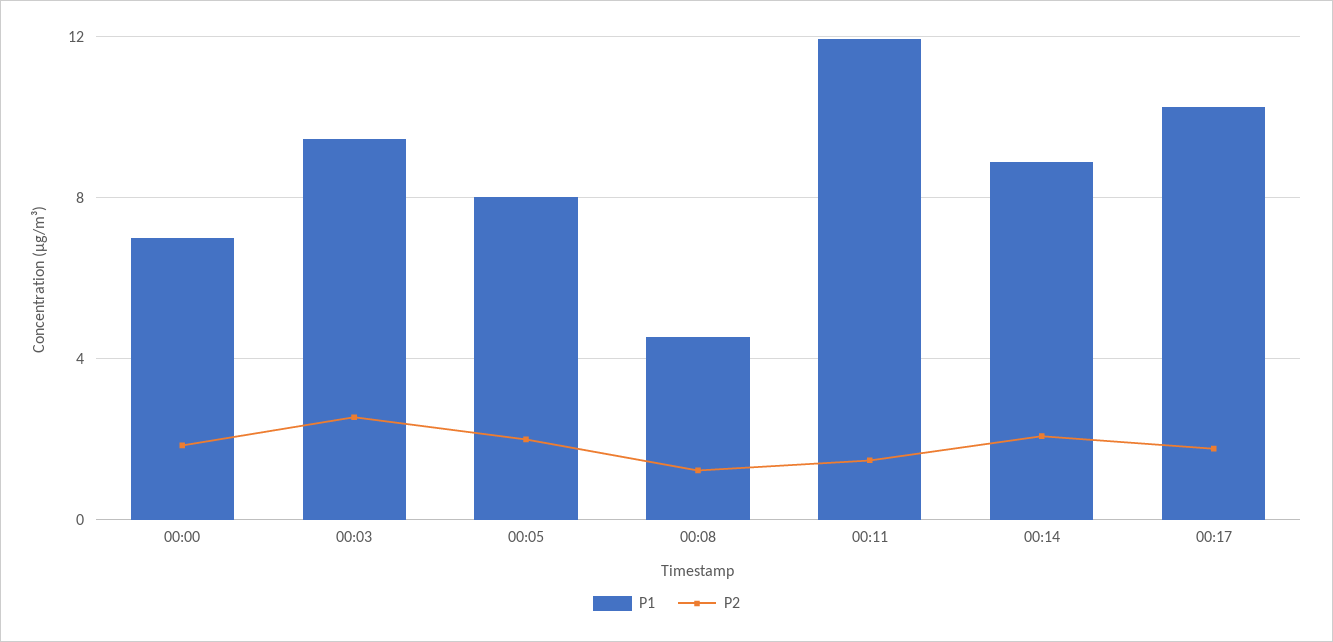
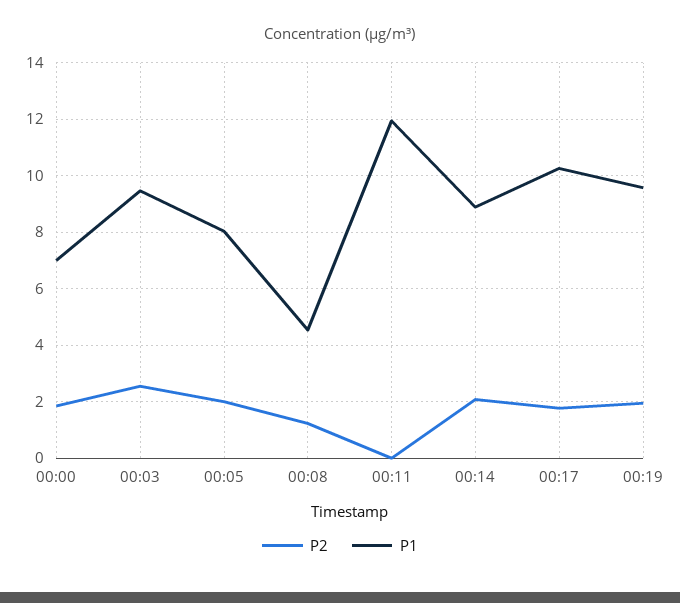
P2, 00:11: 1.5 -> 0
P2, 00:19: none -> 2
P1, 00:19: none -> 9.5

